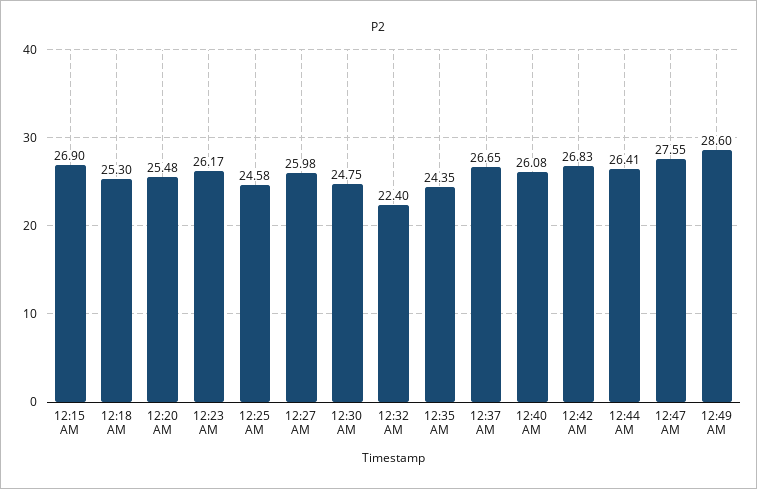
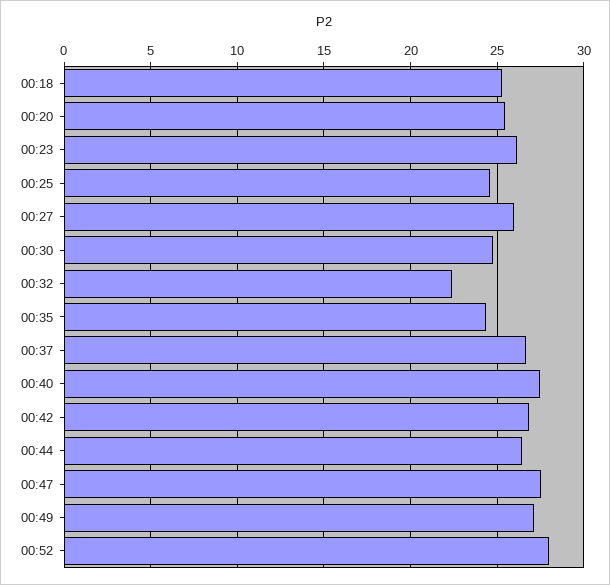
12:15 AM: 26.9 -> none
12:40 AM: 26.08 -> 27.5
12:49 AM: 28.6 -> 27
00:52: none -> 28

